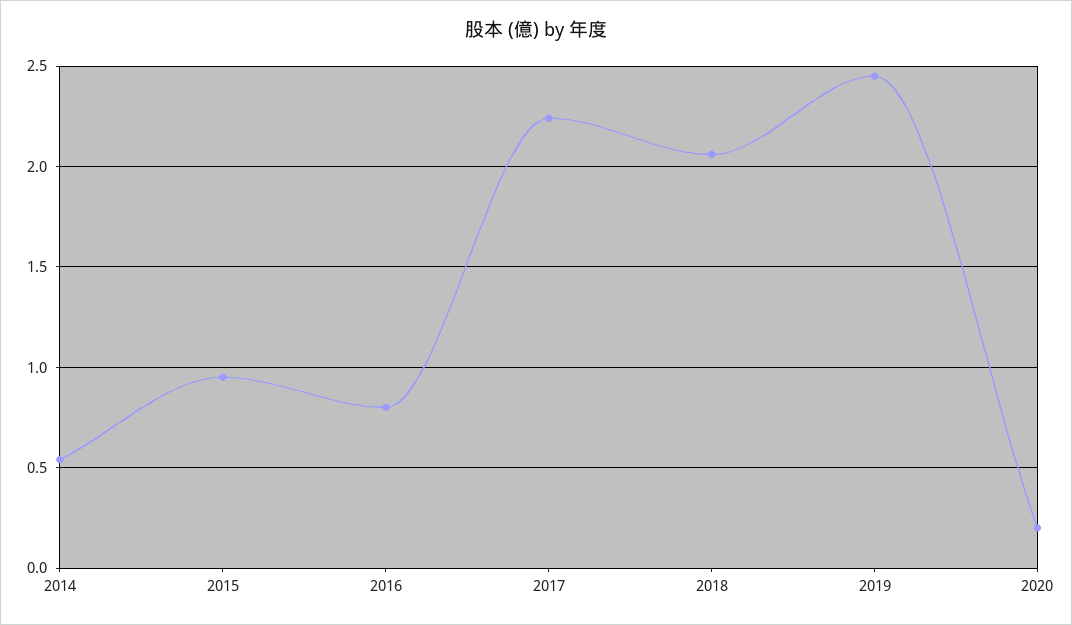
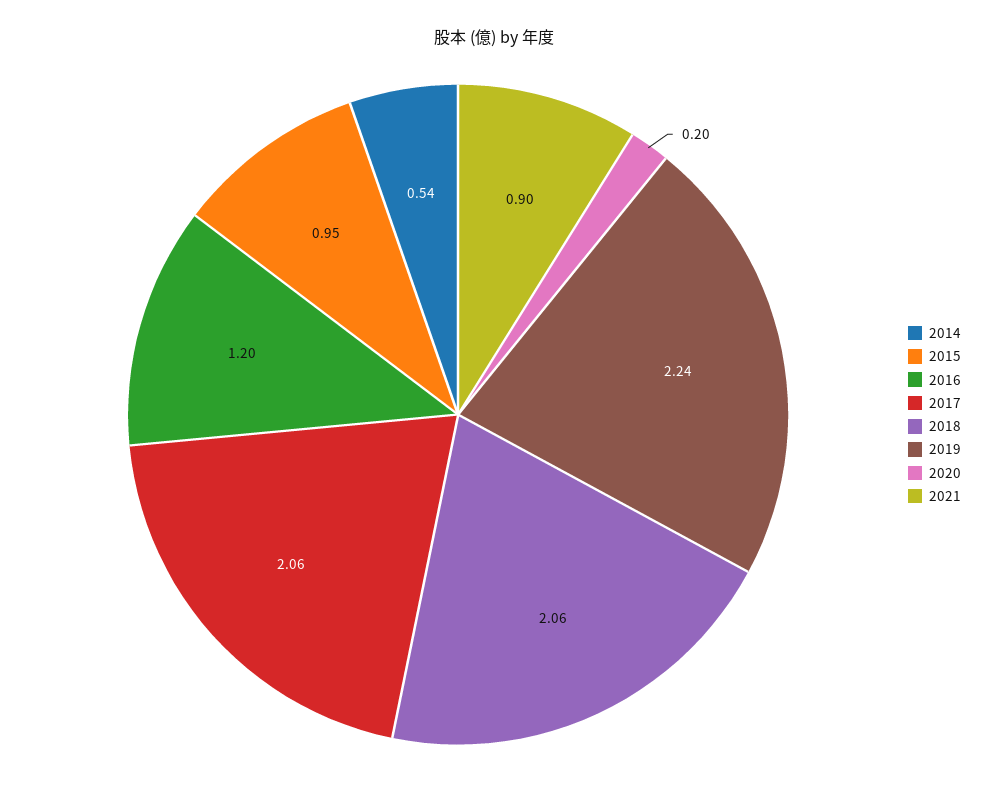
2016: 0.8 -> 1.2
2017: 2.25 -> 2.06
2019: 2.45 -> 2.24
2021: none -> 0.9

